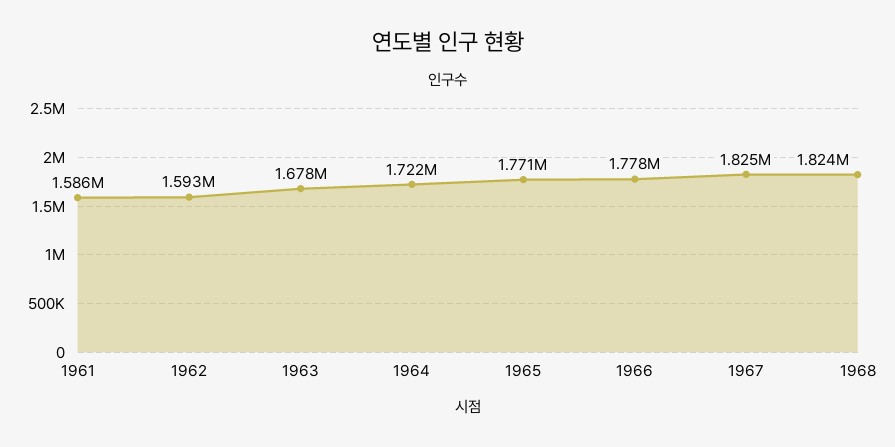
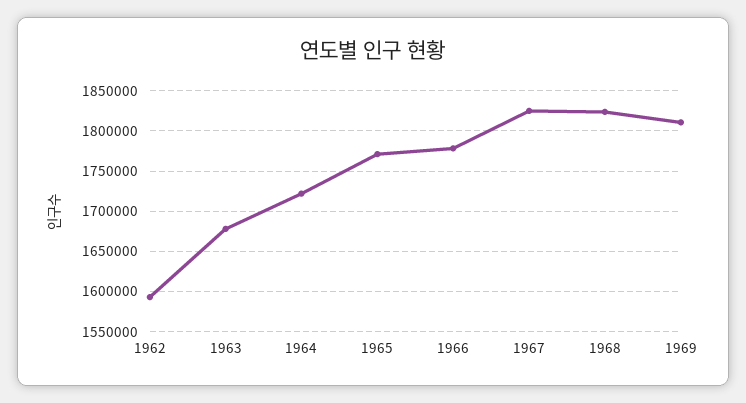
1961: 1586000 -> none
1969: none -> 1810000

